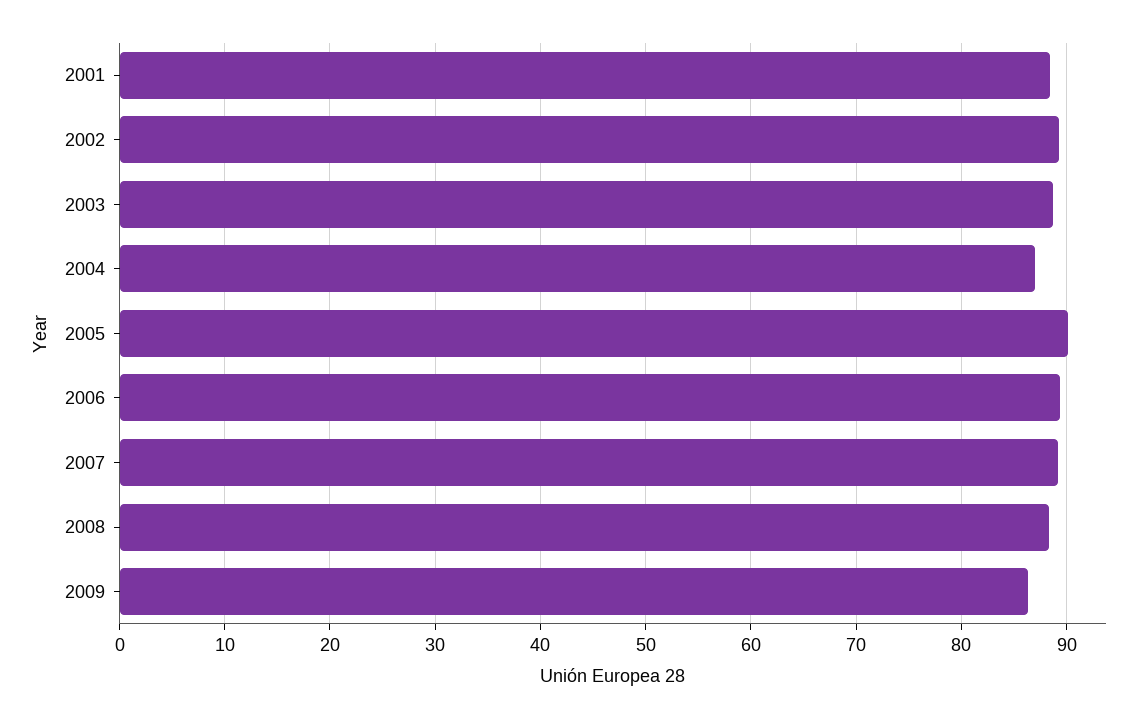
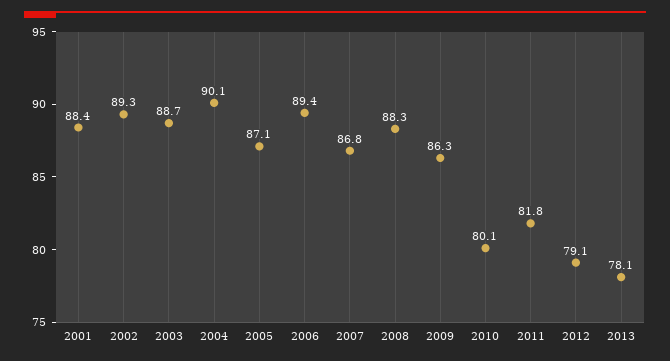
2004: 87 -> 90.1
2005: 90 -> 87.1
2007: 89 -> 86.8
2010: none -> 80.1
2011: none -> 81.8
2012: none -> 79.1
2013: none -> 78.1

